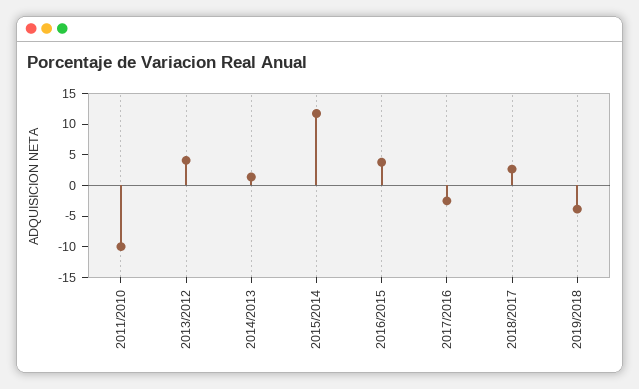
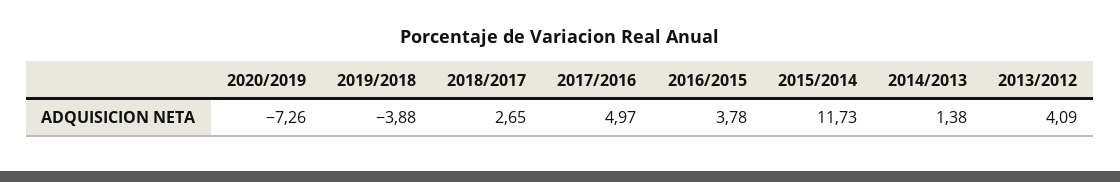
2011/2010: -10 -> none
2017/2016: -2.5 -> 4.97
2020/2019: none -> -7.26

